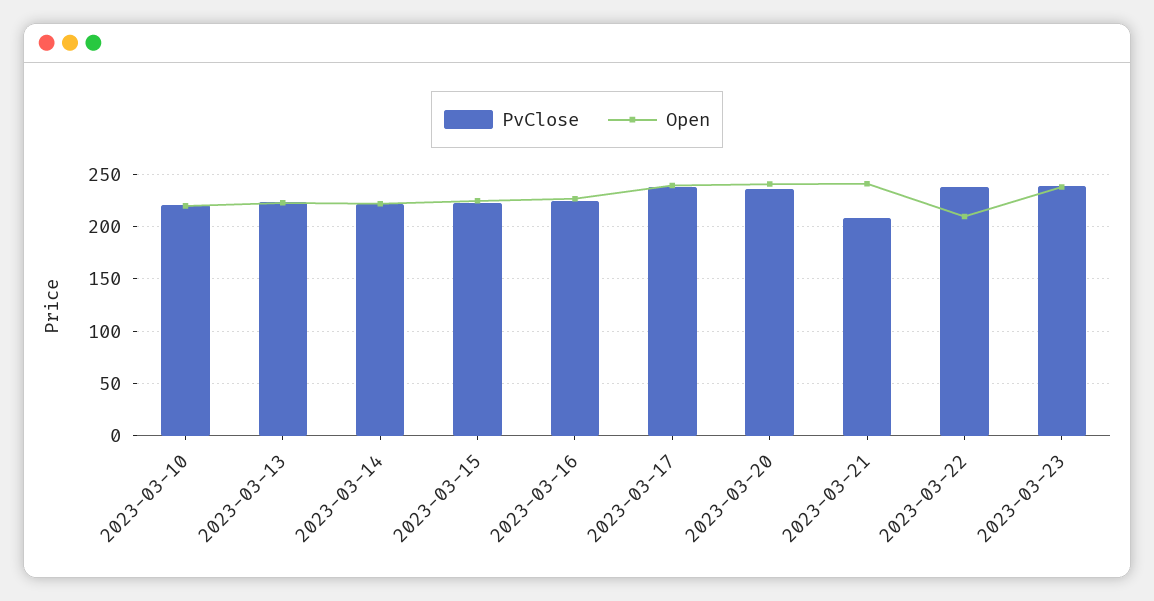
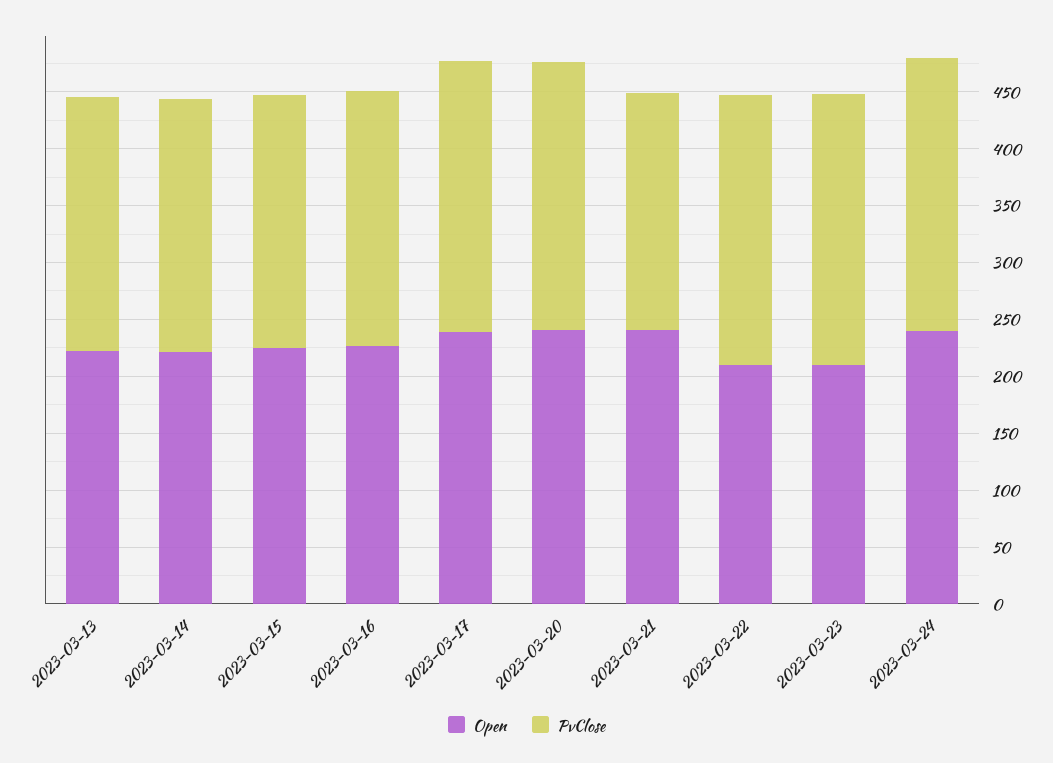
PvClose, 2023-03-10: 220 -> none
Open, 2023-03-10: 220 -> none
Open, 2023-03-23: 240 -> 210
Open, 2023-03-24: none -> 240
PvClose, 2023-03-24: none -> 240

